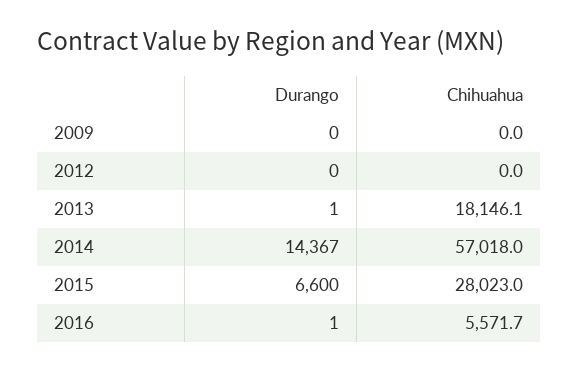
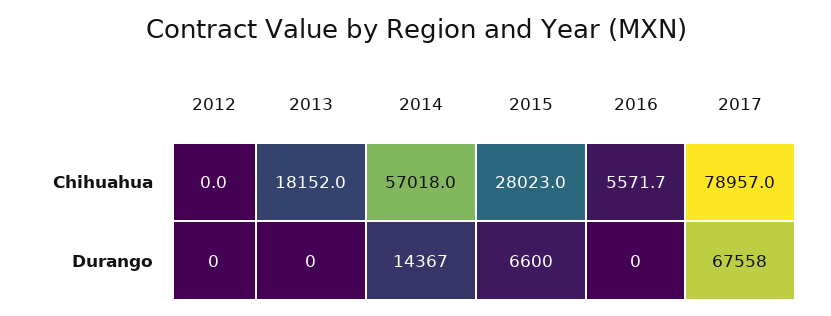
Durango, 2009: 0 -> none
Chihuahua, 2009: 0 -> none
Durango, 2013: 1 -> 0
Chihuahua, 2013: 18146.1 -> 18152
Durango, 2016: 1 -> 0
Chihuahua, 2017: none -> 78957
Durango, 2017: none -> 67558

